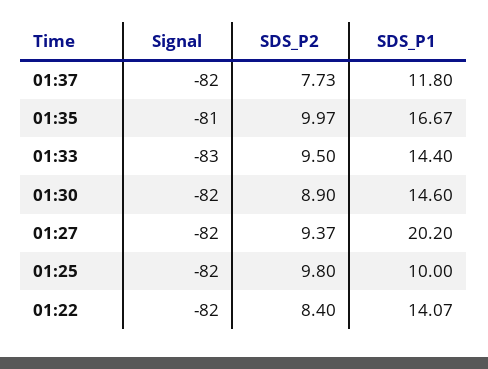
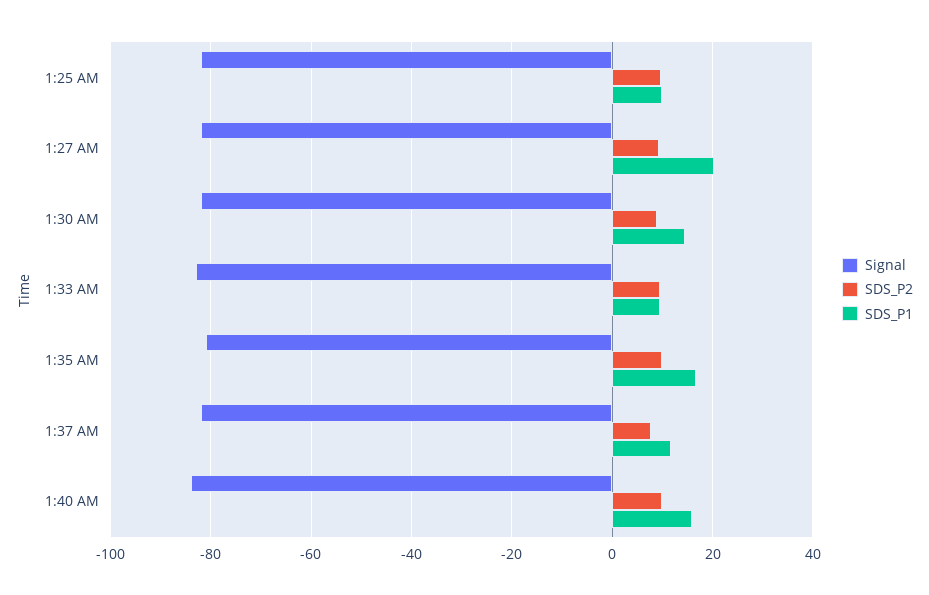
SDS_P1, 01:33: 14.4 -> 10
Signal, 01:22: -82 -> none
SDS_P2, 01:22: 8.4 -> none
SDS_P1, 01:22: 14.07 -> none
Signal, 1:40 AM: none -> -84
SDS_P2, 1:40 AM: none -> 10
SDS_P1, 1:40 AM: none -> 16

